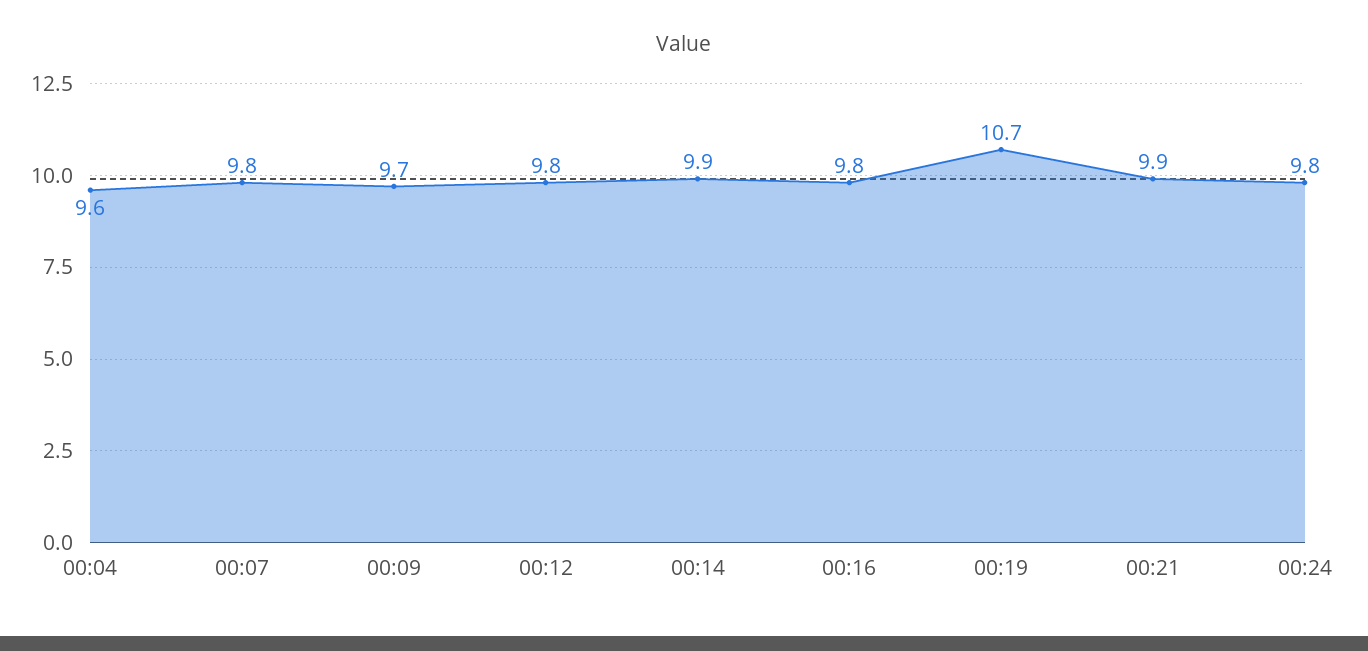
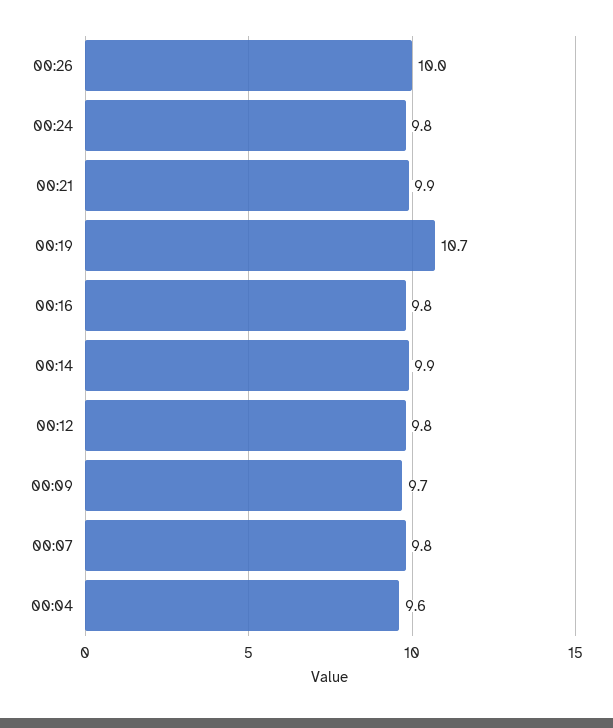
00:26: none -> 10

